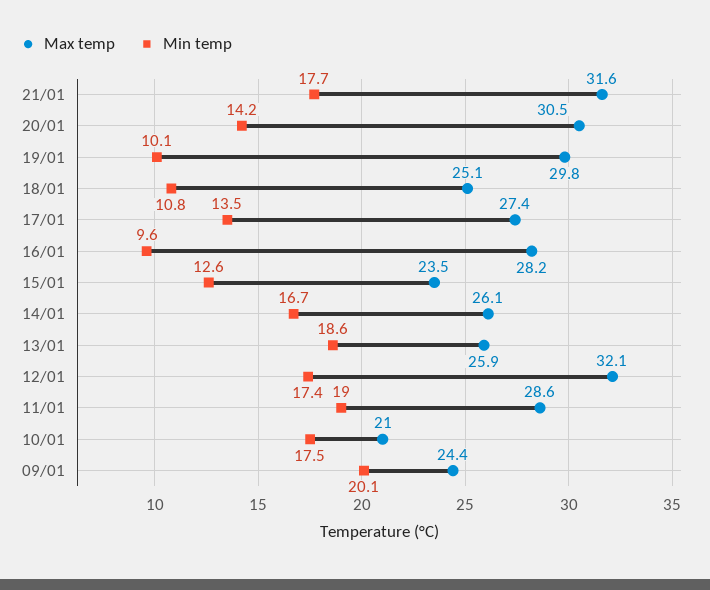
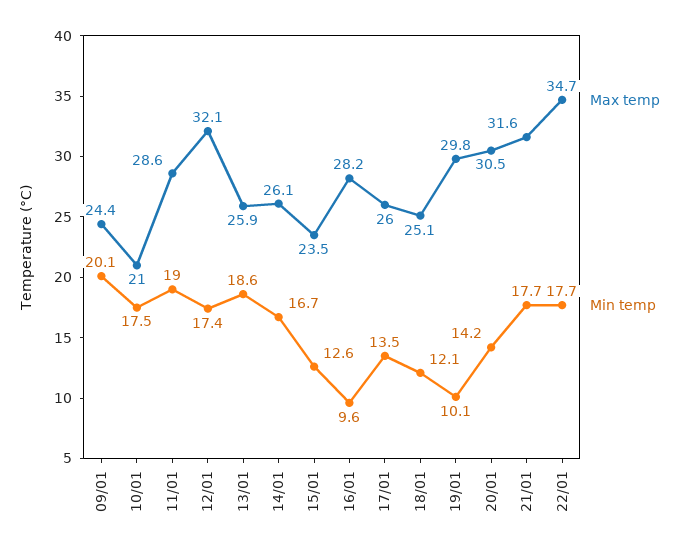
Min temp, 18/01: 10.8 -> 12.1
Max temp, 17/01: 27.4 -> 26
Max temp, 22/01: none -> 34.7
Min temp, 22/01: none -> 17.7

